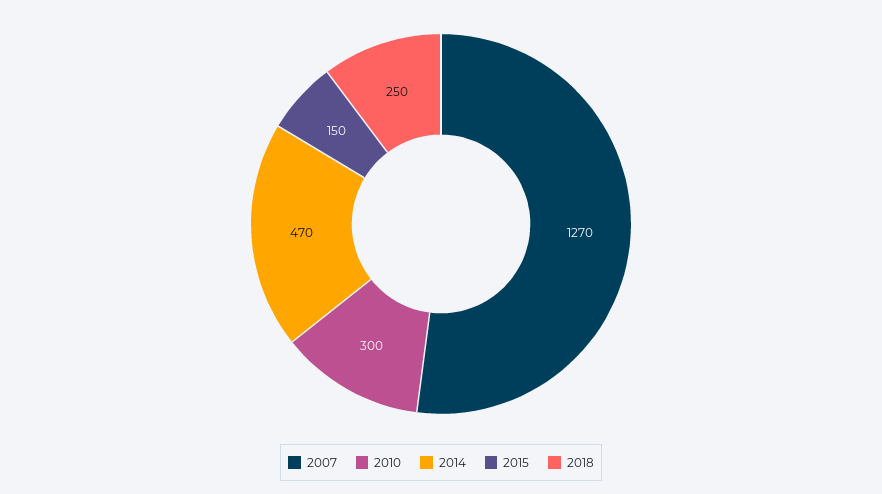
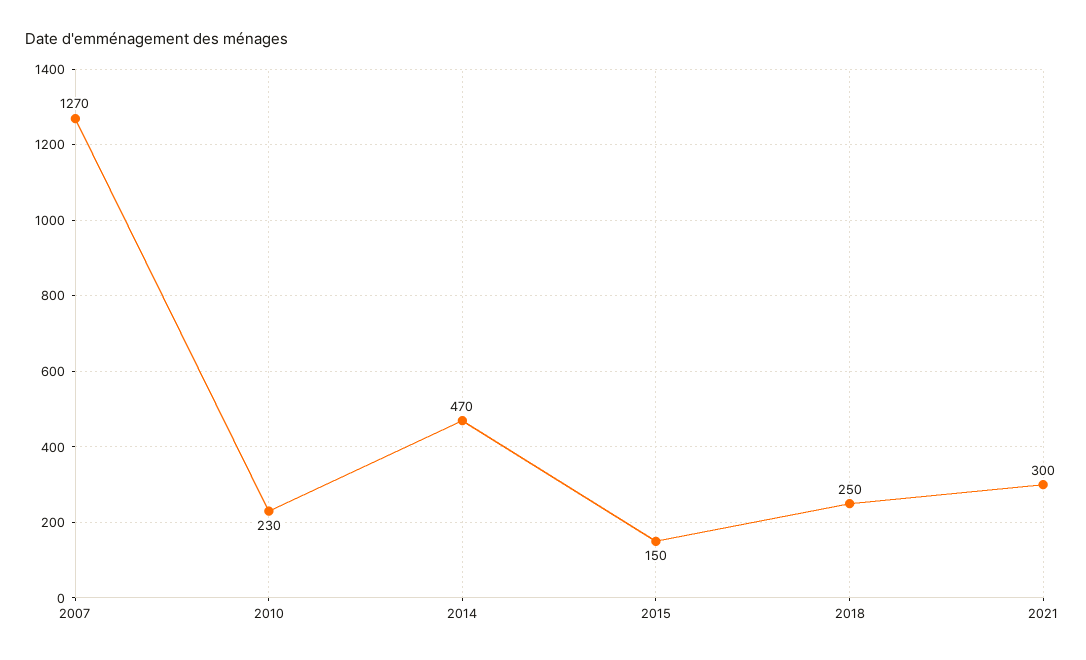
2010: 300 -> 230
2021: none -> 300

